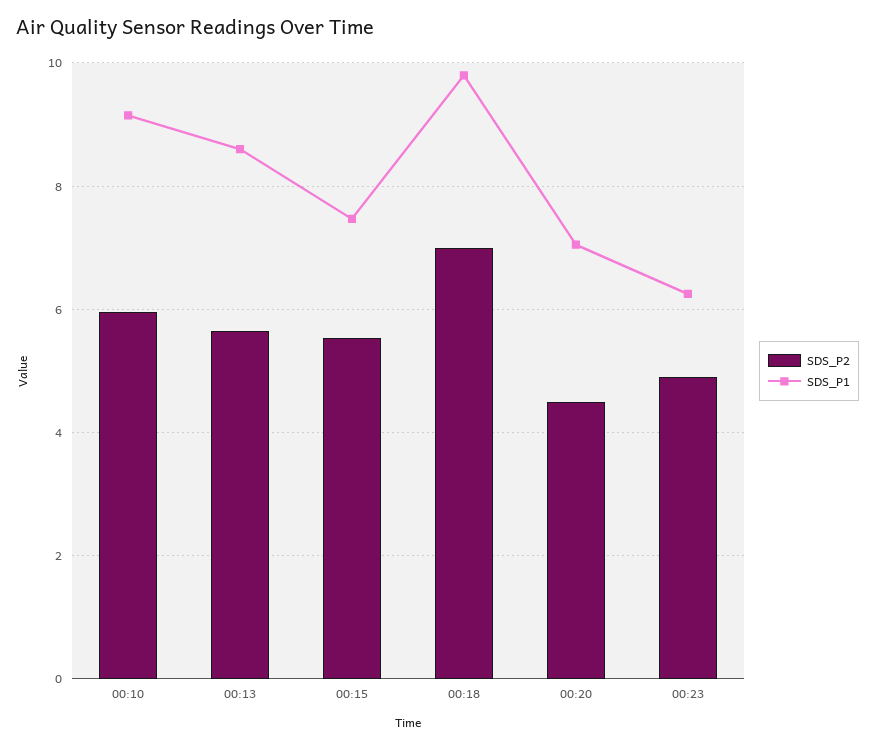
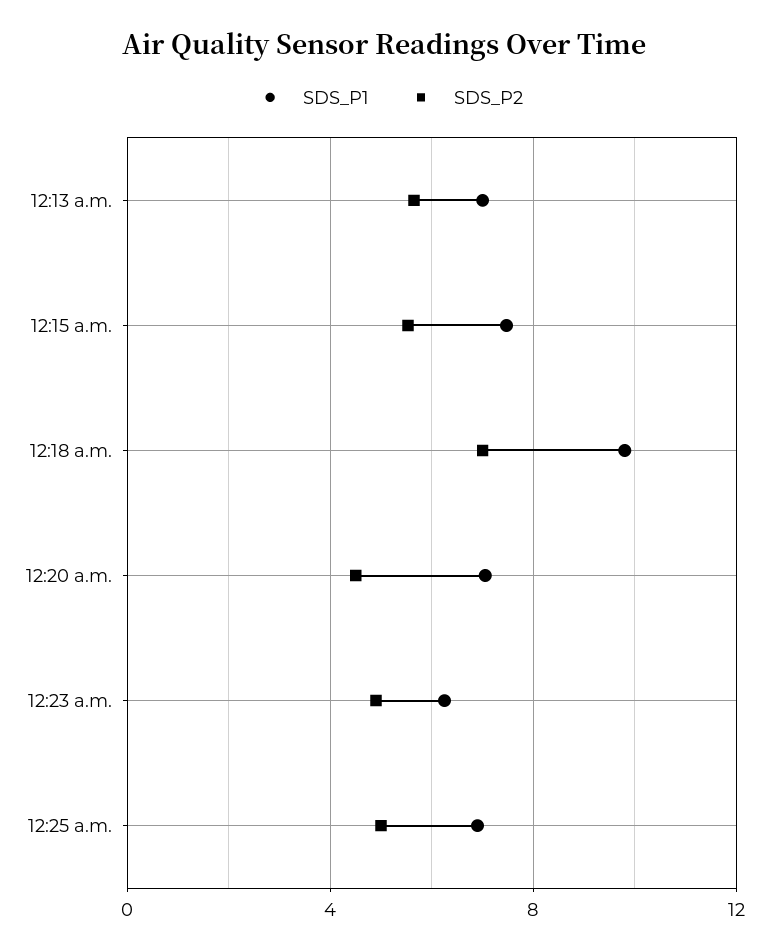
SDS_P2, 00:10: 6 -> none
SDS_P1, 00:10: 9.2 -> none
SDS_P1, 00:13: 8.6 -> 7
SDS_P1, 12:25 a.m.: none -> 7
SDS_P2, 12:25 a.m.: none -> 5

